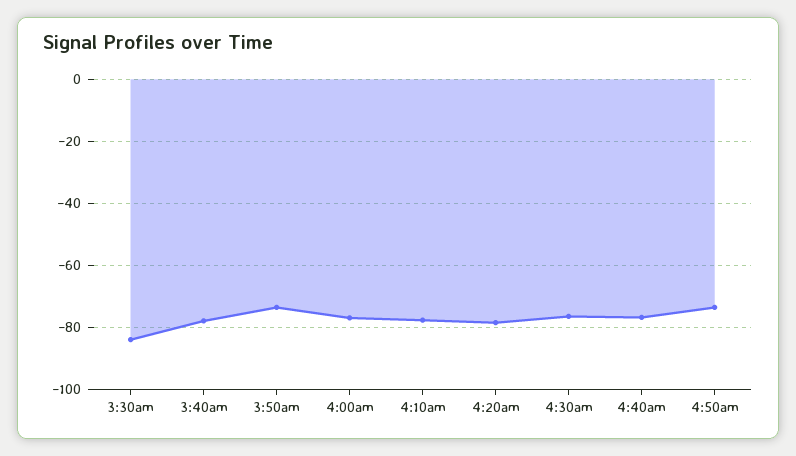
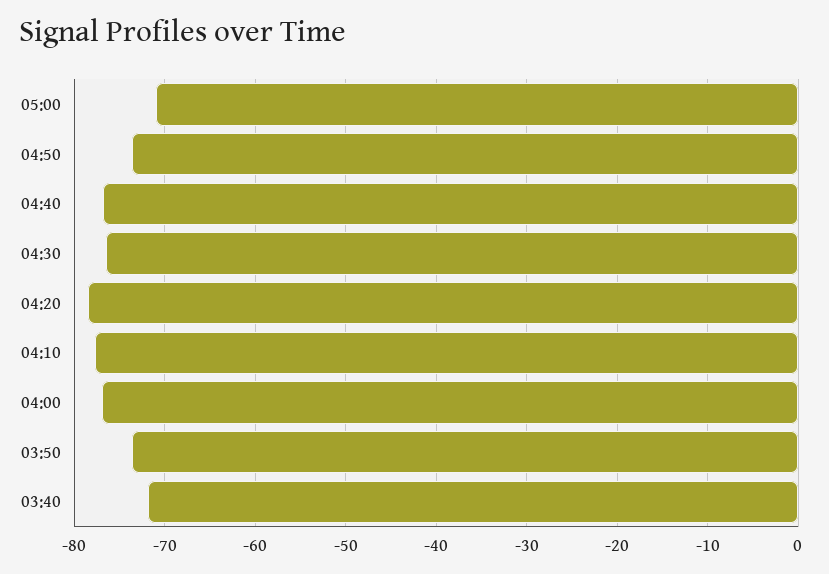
3:30am: -84 -> none
3:40am: -78 -> -72
05:00: none -> -71

